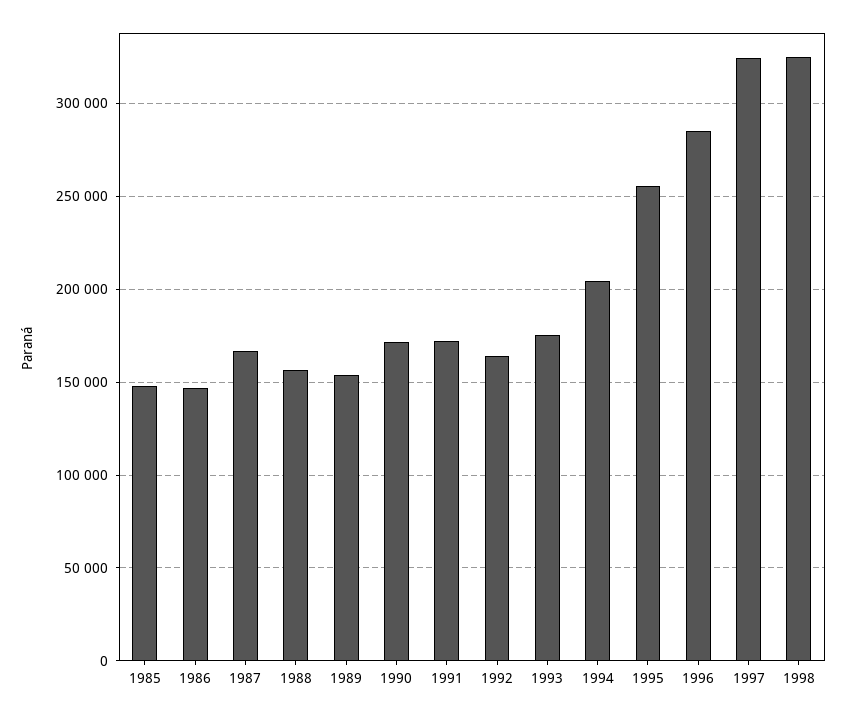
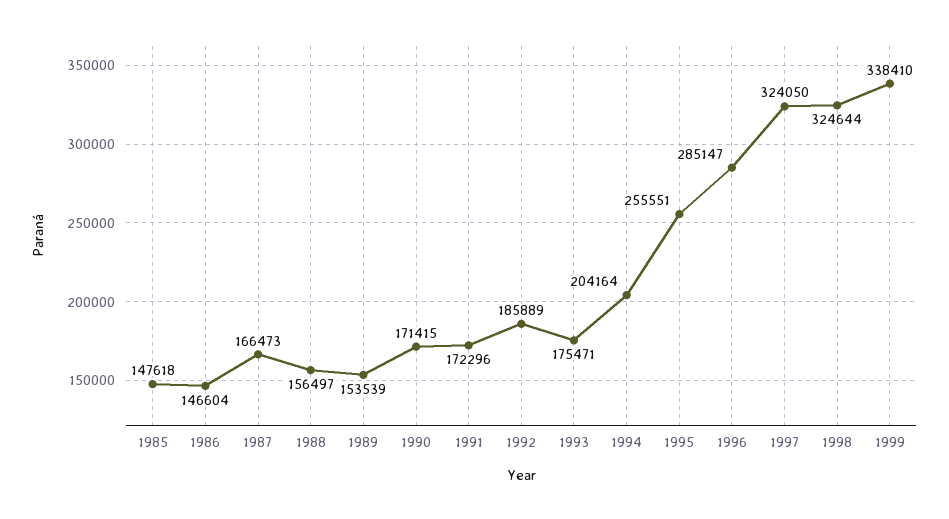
1992: 165000 -> 185889
1999: none -> 338410

